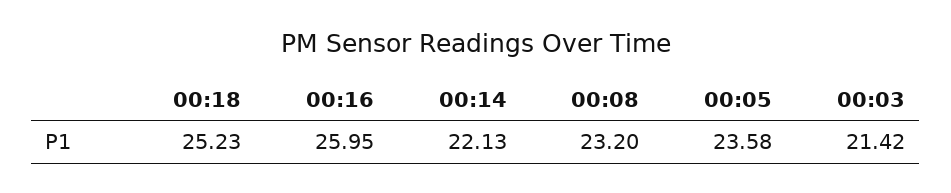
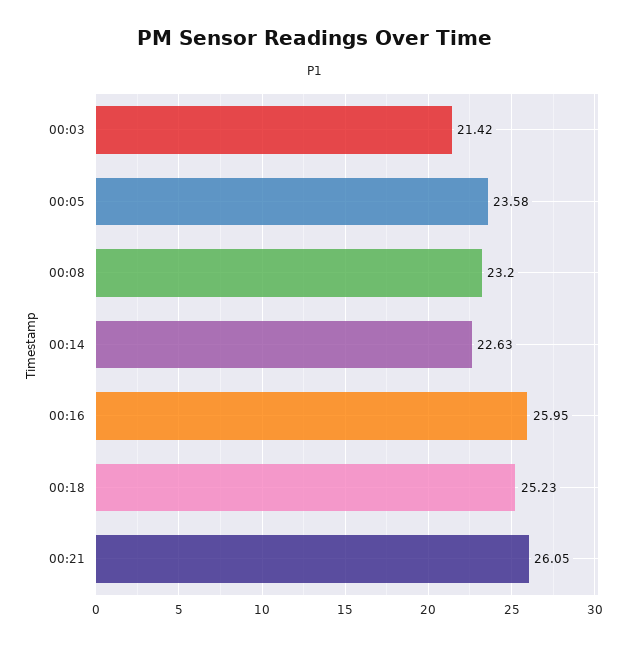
00:14: 22.13 -> 22.63
00:21: none -> 26.05

